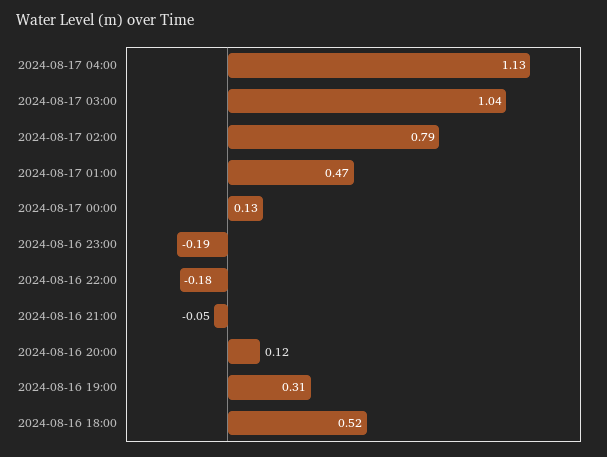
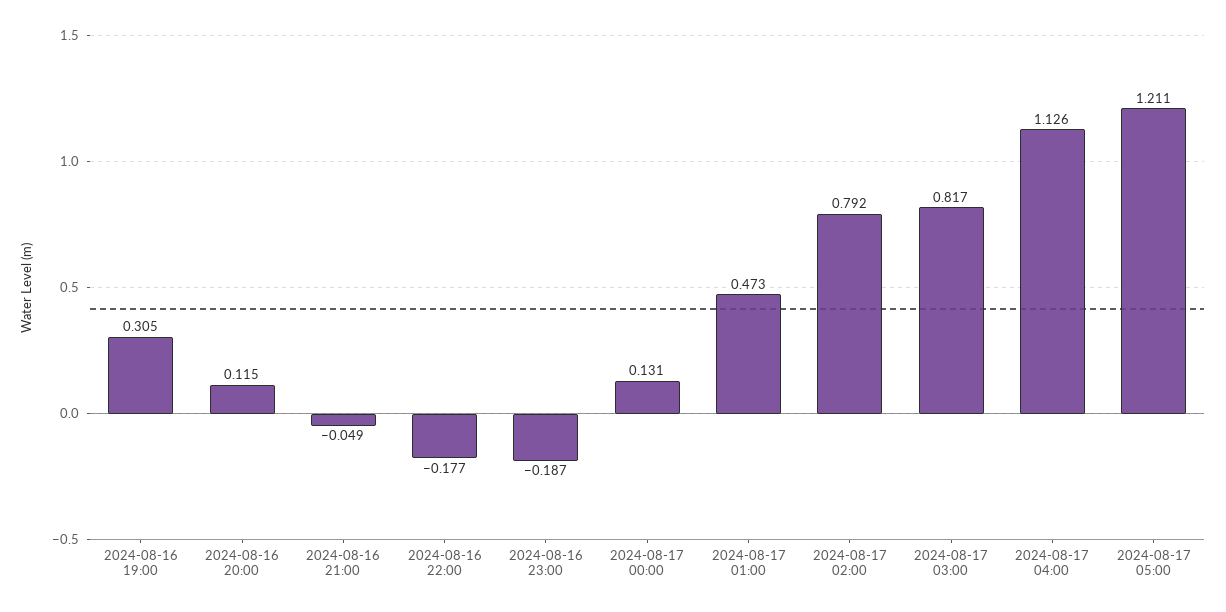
2024-08-17 03:00: 1.04 -> 0.817
2024-08-16 18:00: 0.52 -> none
2024-08-17 05:00: none -> 1.211

